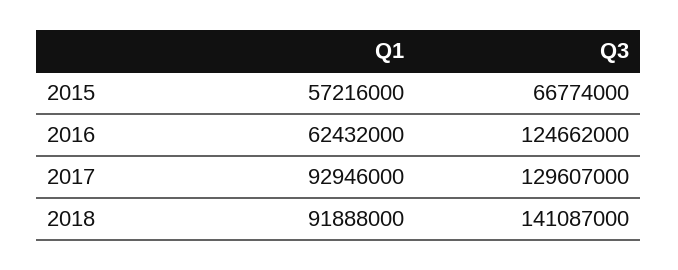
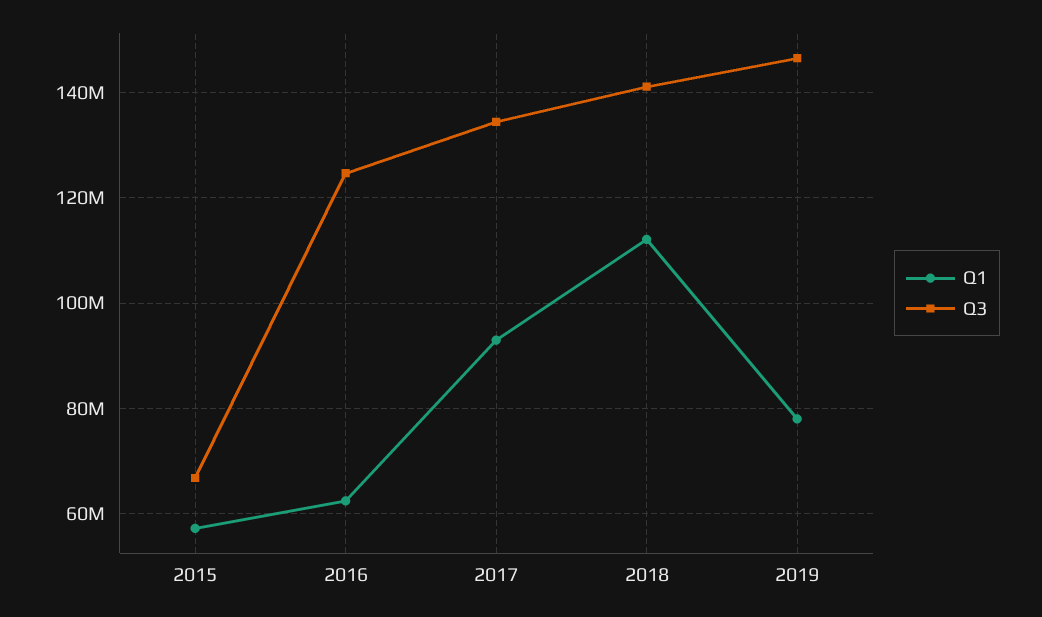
Q3, 2017: 129607000 -> 134000000
Q1, 2018: 91888000 -> 112000000
Q1, 2019: none -> 78000000
Q3, 2019: none -> 146000000

